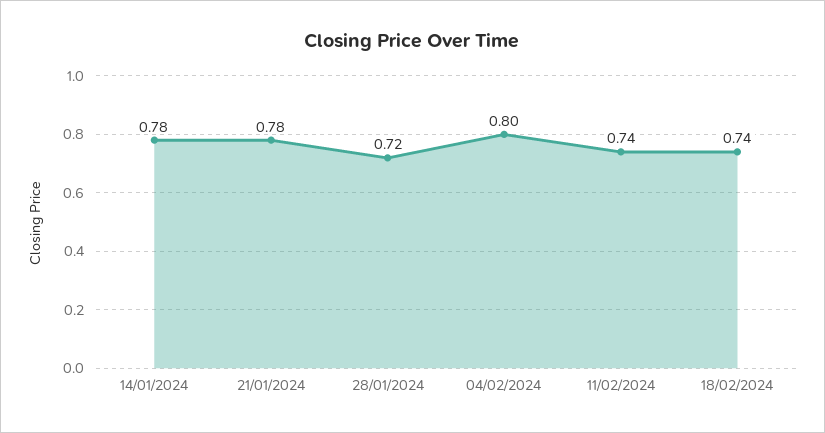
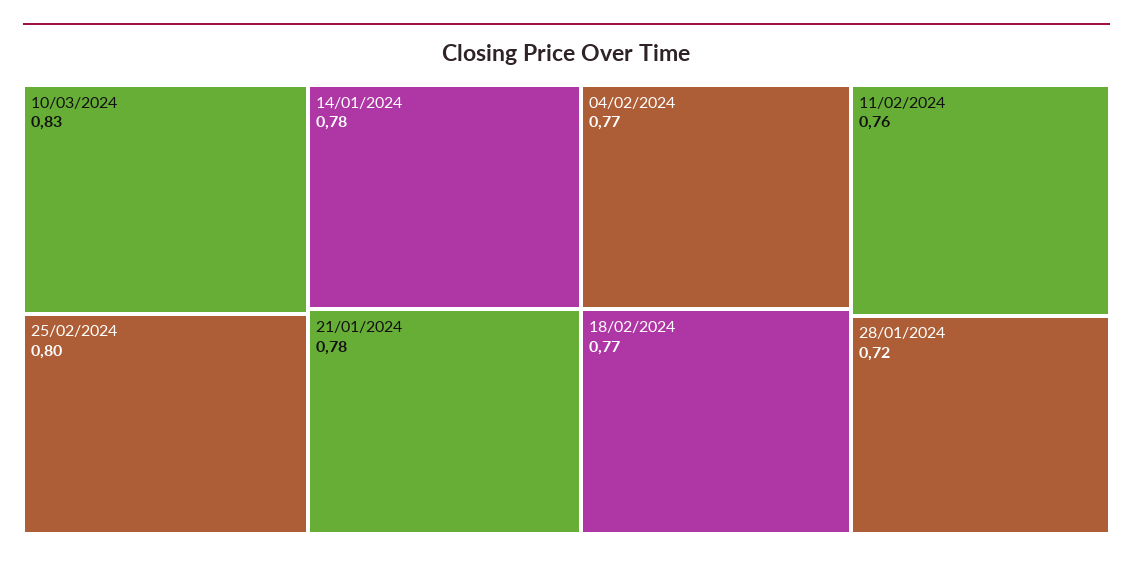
04/02/2024: 0.8 -> 0.77
11/02/2024: 0.74 -> 0.76
18/02/2024: 0.74 -> 0.77
10/03/2024: none -> 0.83
25/02/2024: none -> 0.8

